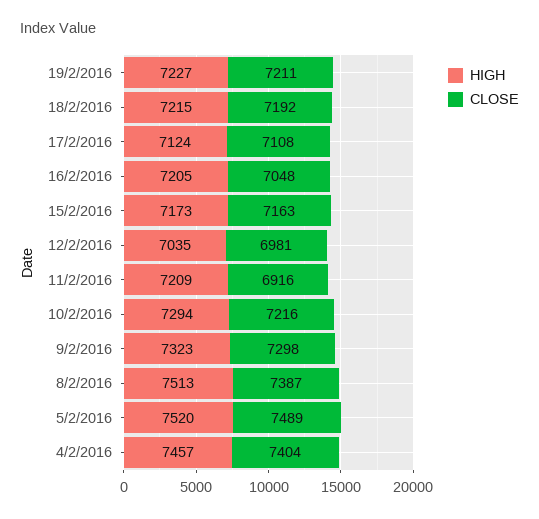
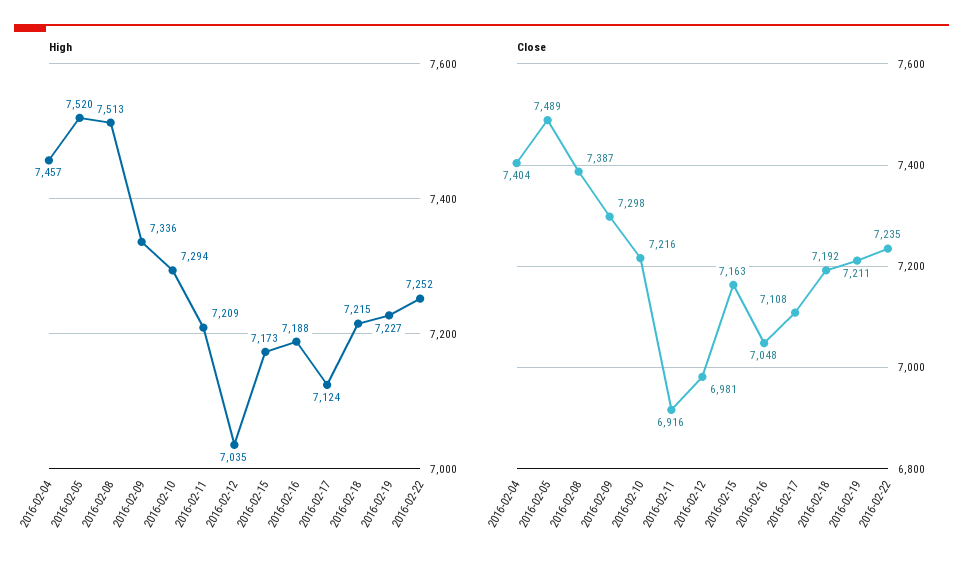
HIGH, 16/2/2016: 7205 -> 7188
HIGH, 9/2/2016: 7323 -> 7336
HIGH, 2016-02-22: none -> 7252
CLOSE, 2016-02-22: none -> 7235

